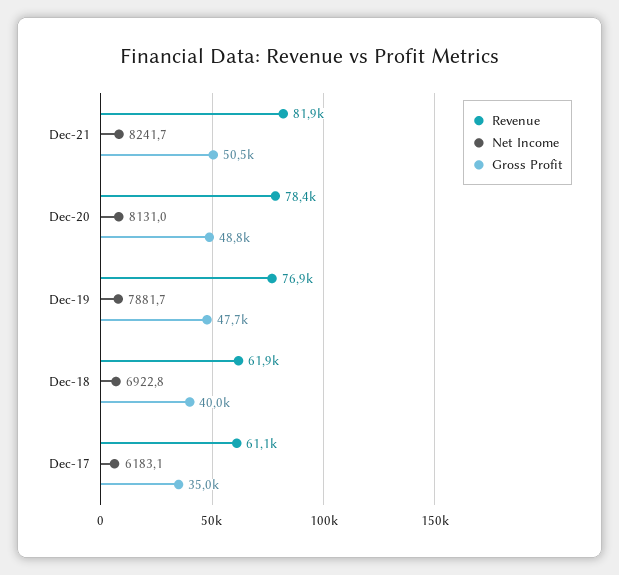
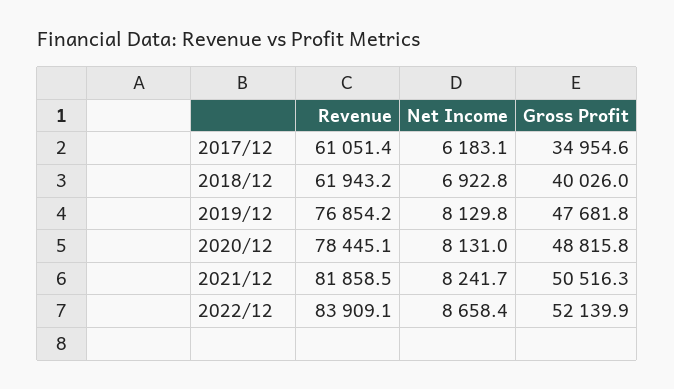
Net Income, Dec-19: 7881.7 -> 8129.8
Revenue, 2022/12: none -> 83909.1
Net Income, 2022/12: none -> 8658.4
Gross Profit, 2022/12: none -> 52139.9

